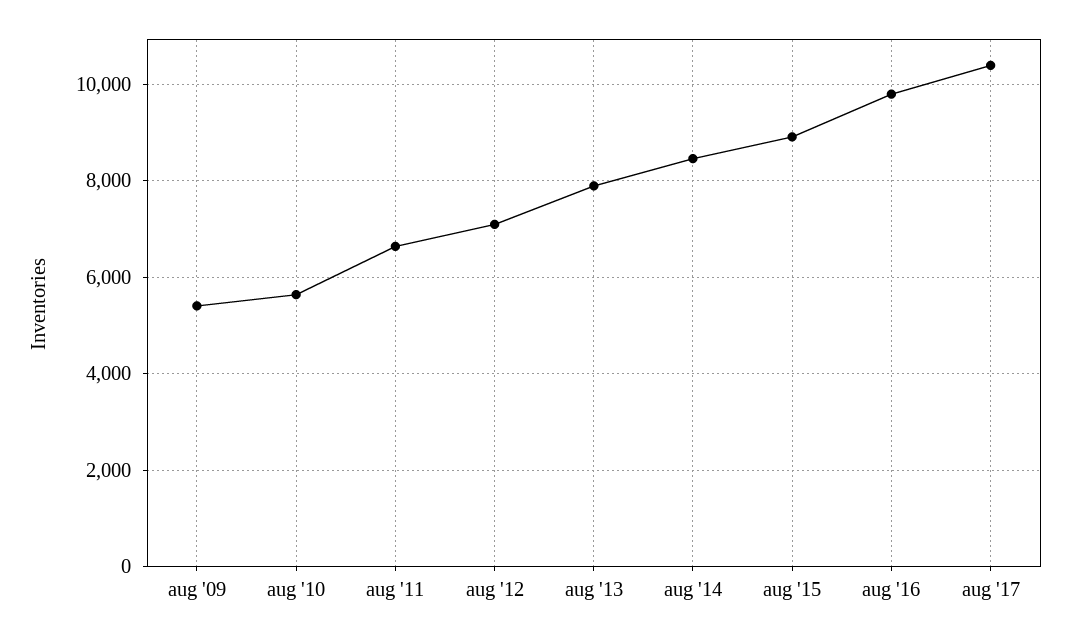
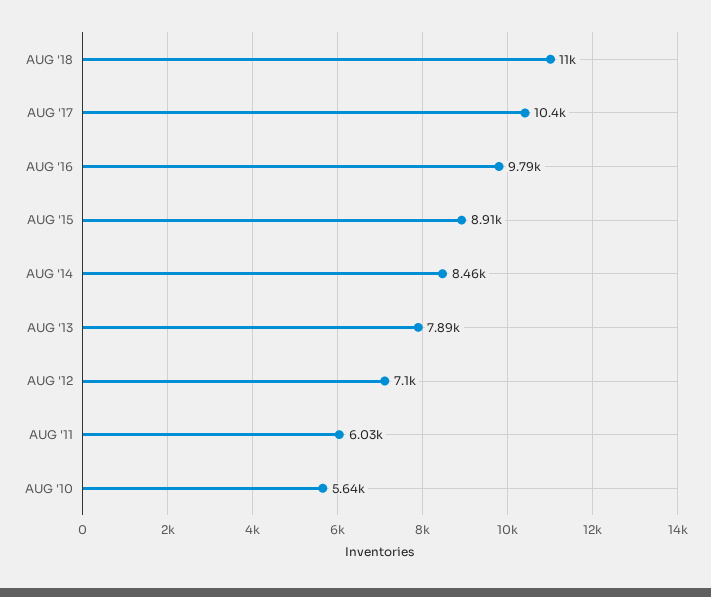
aug '09: 5400 -> none
aug '11: 6600 -> 6030
AUG '18: none -> 11000

